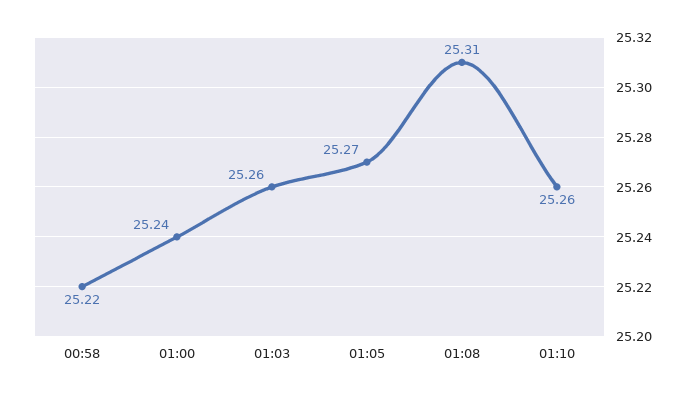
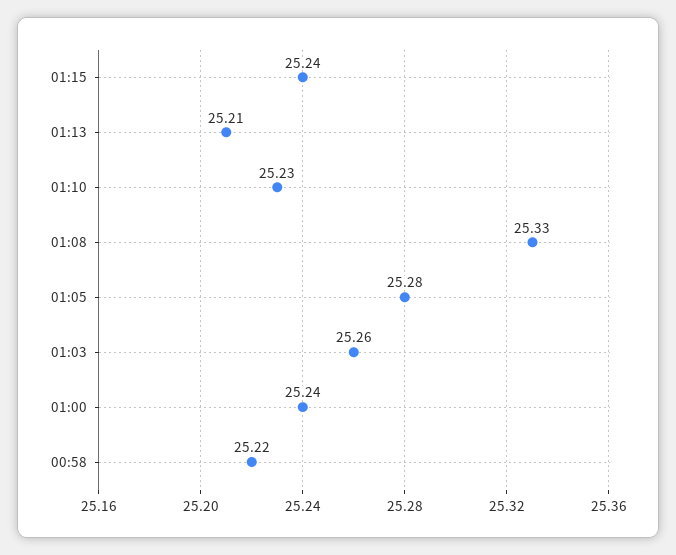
01:05: 25.27 -> 25.28
01:08: 25.31 -> 25.33
01:10: 25.26 -> 25.23
01:15: none -> 25.24
01:13: none -> 25.21

